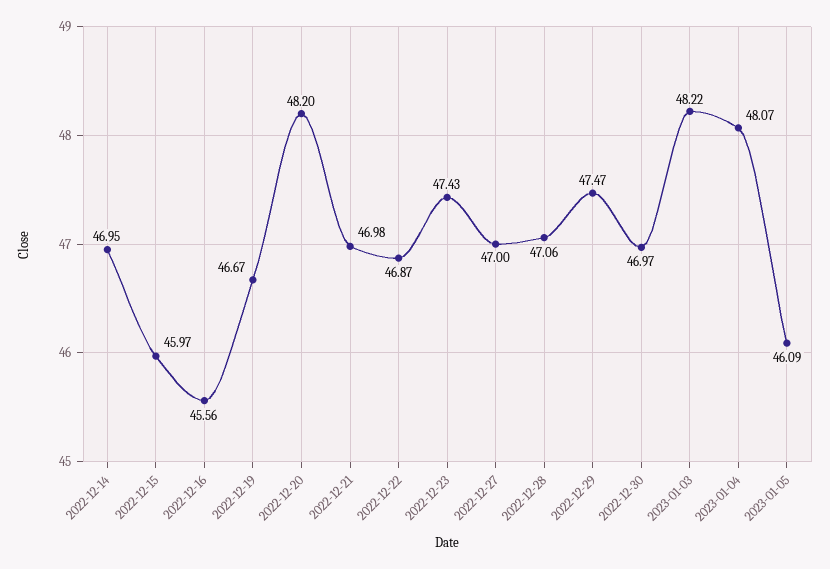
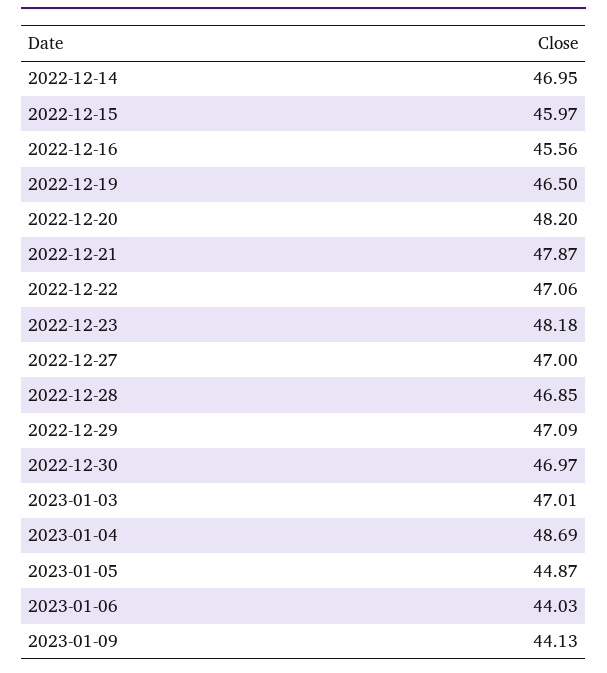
2022-12-19: 46.67 -> 46.5
2022-12-21: 46.98 -> 47.87
2022-12-22: 46.87 -> 47.06
2022-12-23: 47.43 -> 48.18
2022-12-28: 47.06 -> 46.85
2022-12-29: 47.47 -> 47.09
2023-01-03: 48.22 -> 47.01
2023-01-04: 48.07 -> 48.69
2023-01-05: 46.09 -> 44.87
2023-01-06: none -> 44.03
2023-01-09: none -> 44.13

